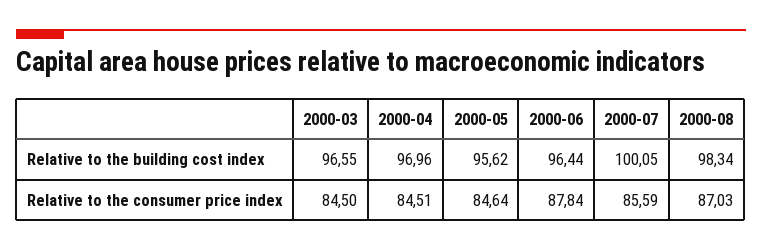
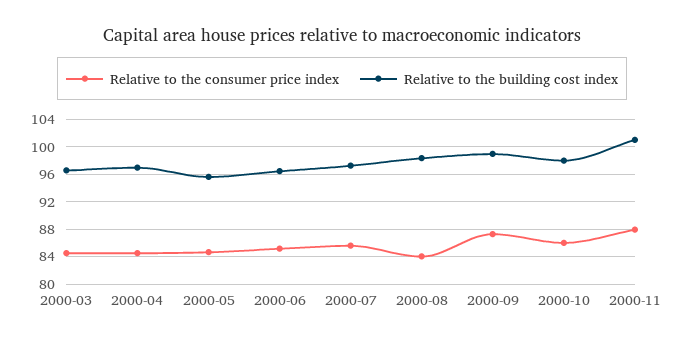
Relative to the building cost index, 2000-07: 100.05 -> 97
Relative to the consumer price index, 2000-06: 87.84 -> 85
Relative to the consumer price index, 2000-08: 87.03 -> 84
Relative to the consumer price index, 2000-09: none -> 87
Relative to the building cost index, 2000-09: none -> 99
Relative to the consumer price index, 2000-10: none -> 86
Relative to the building cost index, 2000-10: none -> 98
Relative to the consumer price index, 2000-11: none -> 88
Relative to the building cost index, 2000-11: none -> 101

